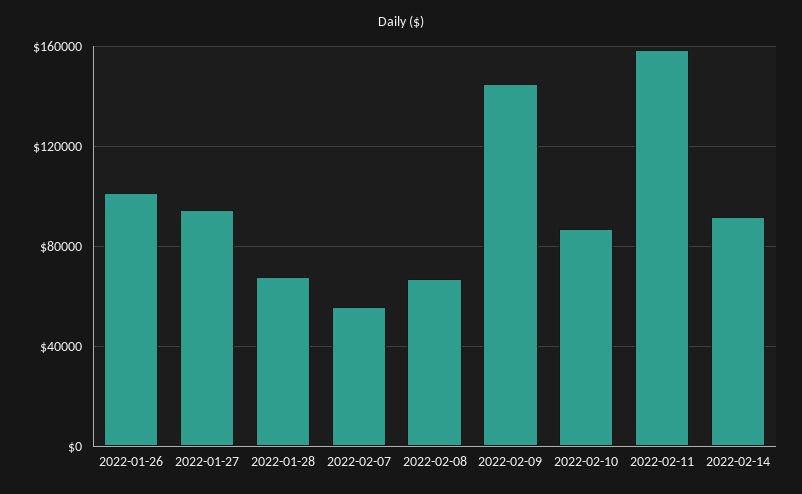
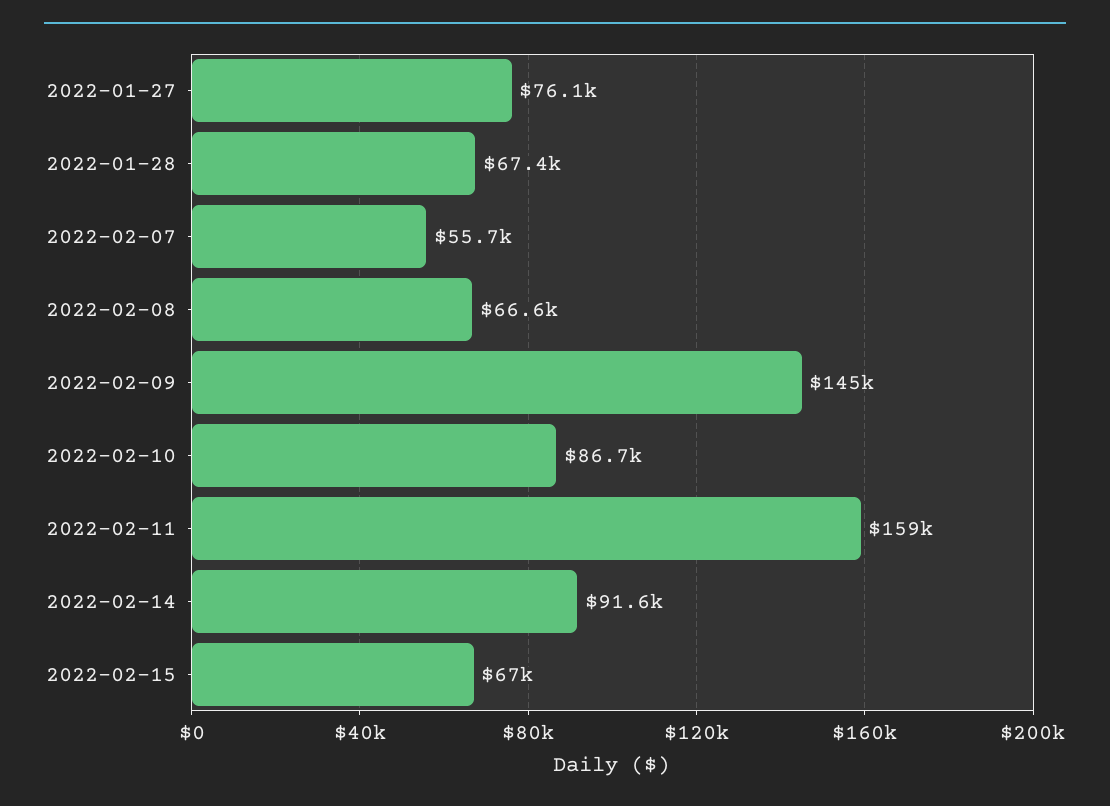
2022-01-26: 100000 -> none
2022-01-27: 95000 -> 76100
2022-02-15: none -> 67000

